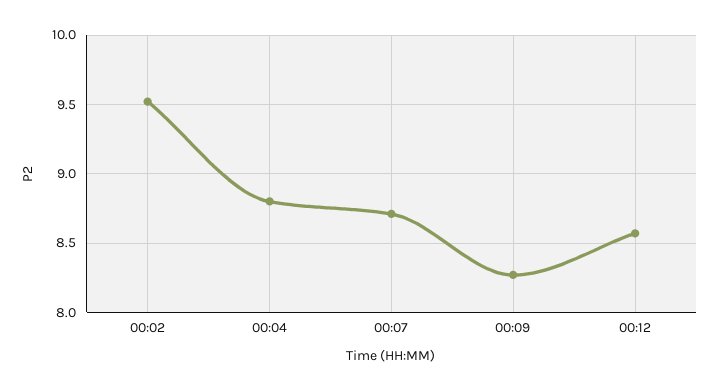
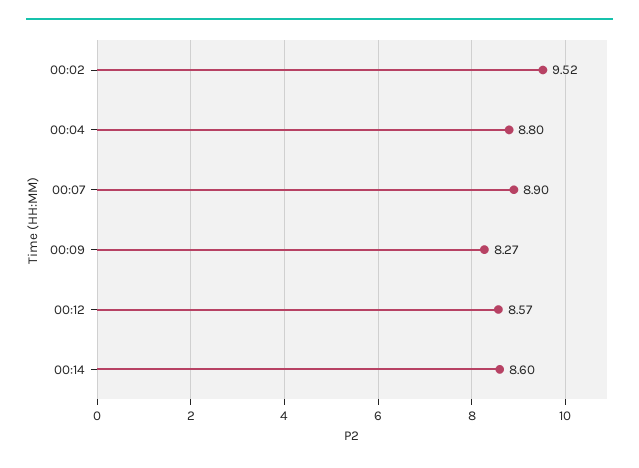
00:07: 8.7 -> 8.9
00:14: none -> 8.6

